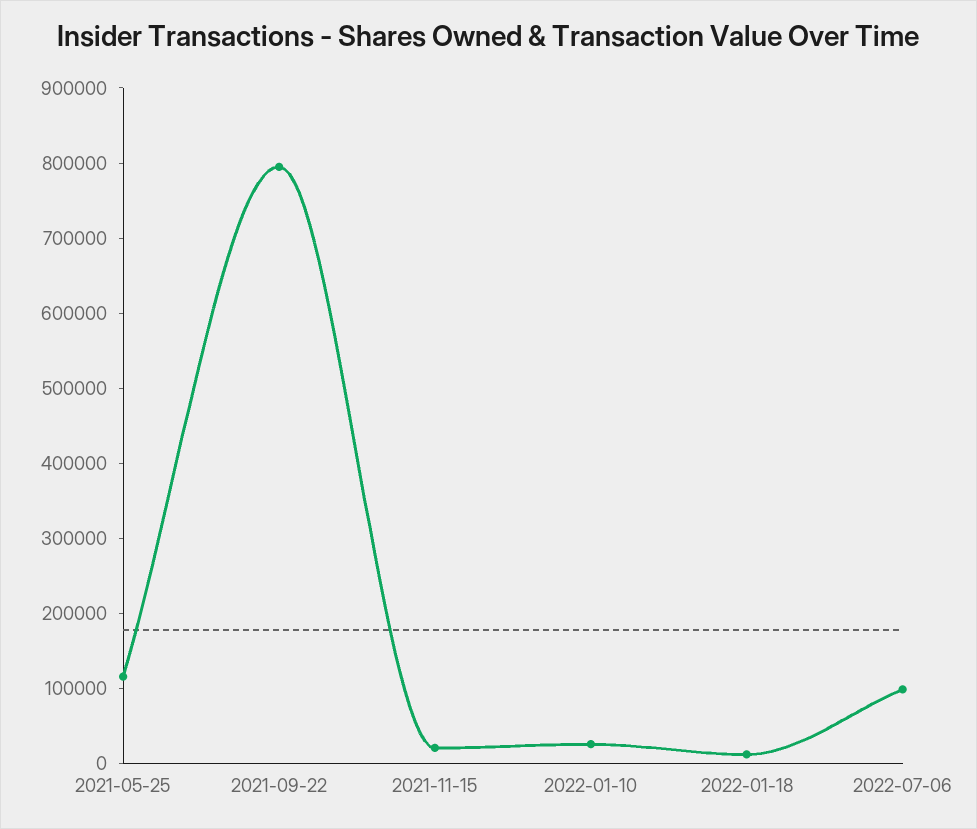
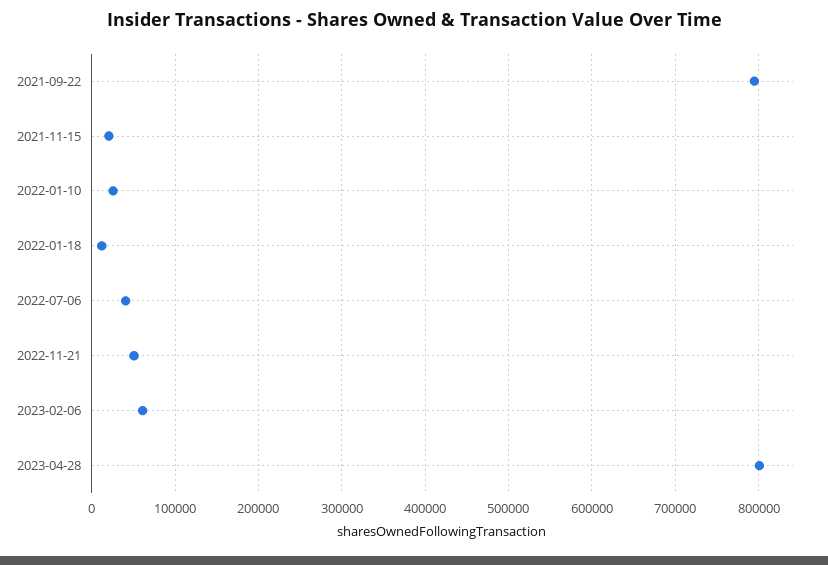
2021-05-25: 120000 -> none
2022-07-06: 100000 -> 40000
2022-11-21: none -> 50000
2023-02-06: none -> 60000
2023-04-28: none -> 800000

